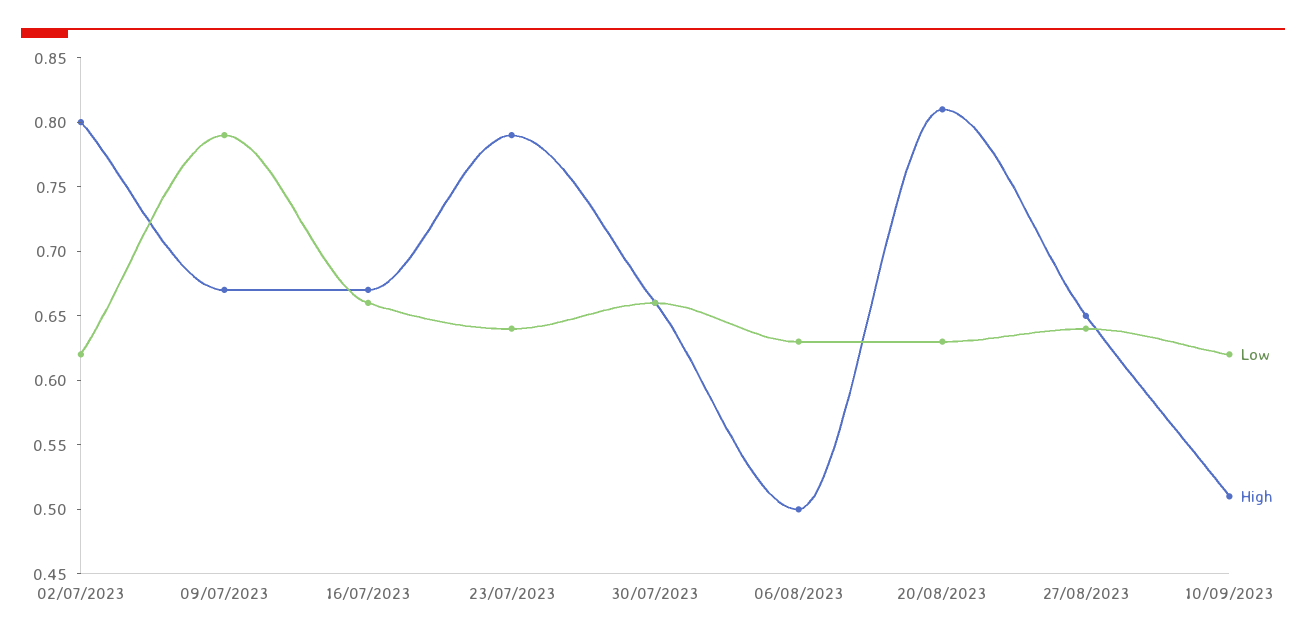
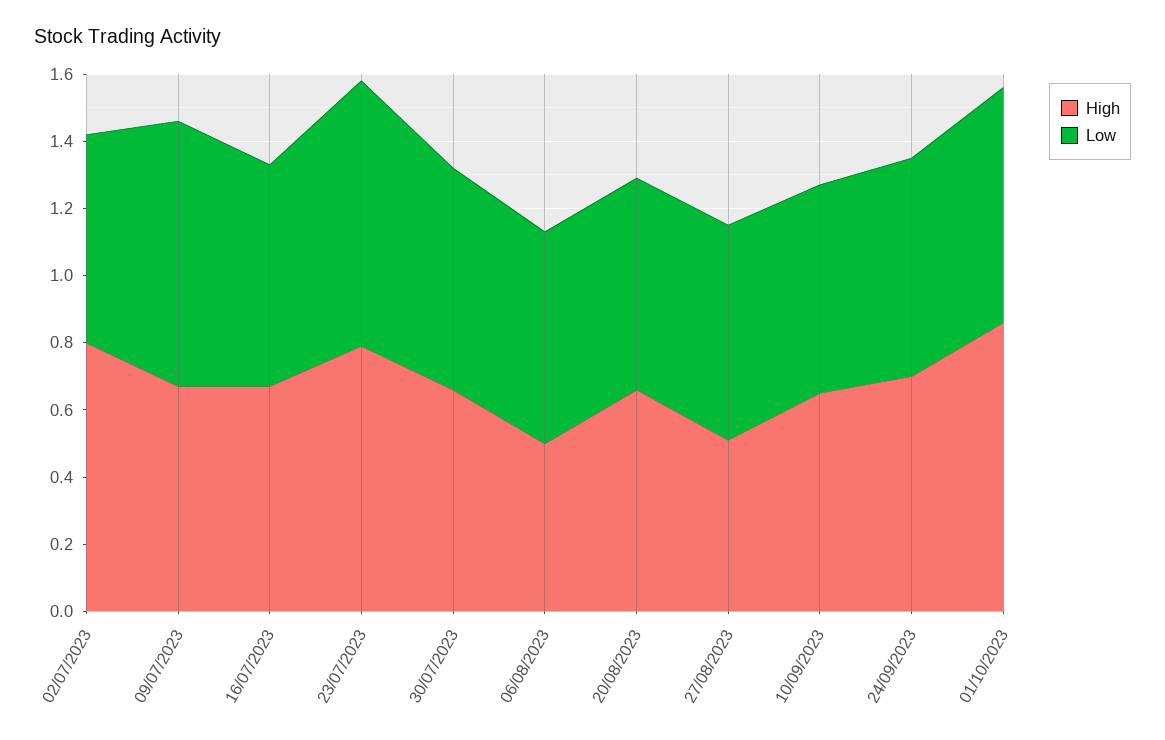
Low, 23/07/2023: 0.64 -> 0.8
High, 20/08/2023: 0.81 -> 0.65
High, 27/08/2023: 0.65 -> 0.5
High, 10/09/2023: 0.51 -> 0.65
High, 24/09/2023: none -> 0.7
Low, 24/09/2023: none -> 0.65
High, 01/10/2023: none -> 0.85
Low, 01/10/2023: none -> 0.7

